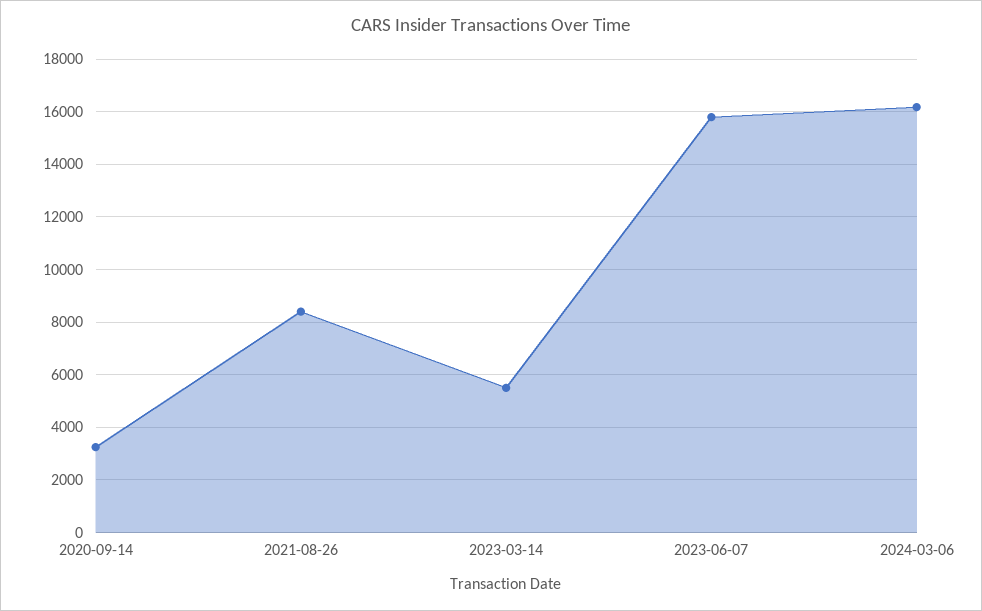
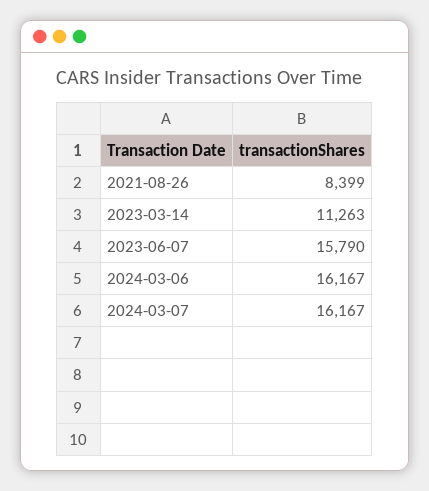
2020-09-14: 3250 -> none
2023-03-14: 5500 -> 11263
2024-03-07: none -> 16167

